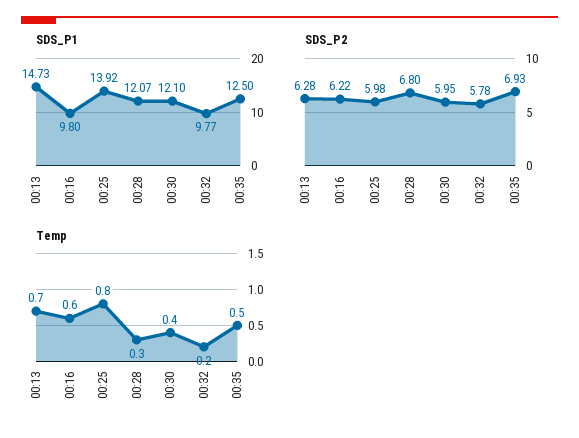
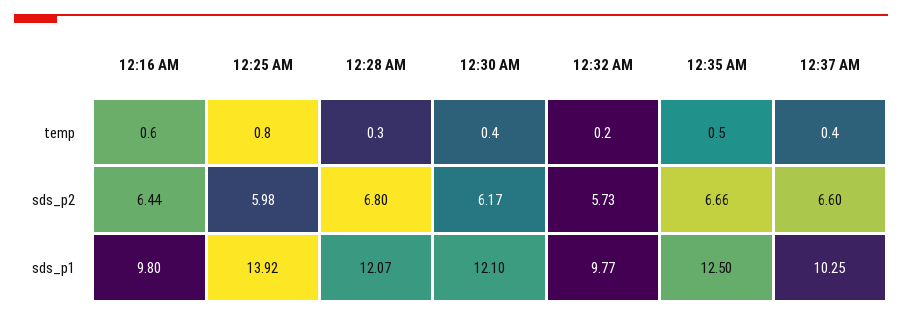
SDS_P1, 00:13: 14.73 -> none
SDS_P2, 00:13: 6.28 -> none
SDS_P2, 00:16: 6.22 -> 6.44
SDS_P2, 00:30: 5.95 -> 6.17
SDS_P2, 00:32: 5.78 -> 5.73
SDS_P2, 00:35: 6.93 -> 6.66
Temp, 00:13: 0.7 -> none
Temp, 12:37 AM: none -> 0.4
SDS_P2, 12:37 AM: none -> 6.6
SDS_P1, 12:37 AM: none -> 10.25

